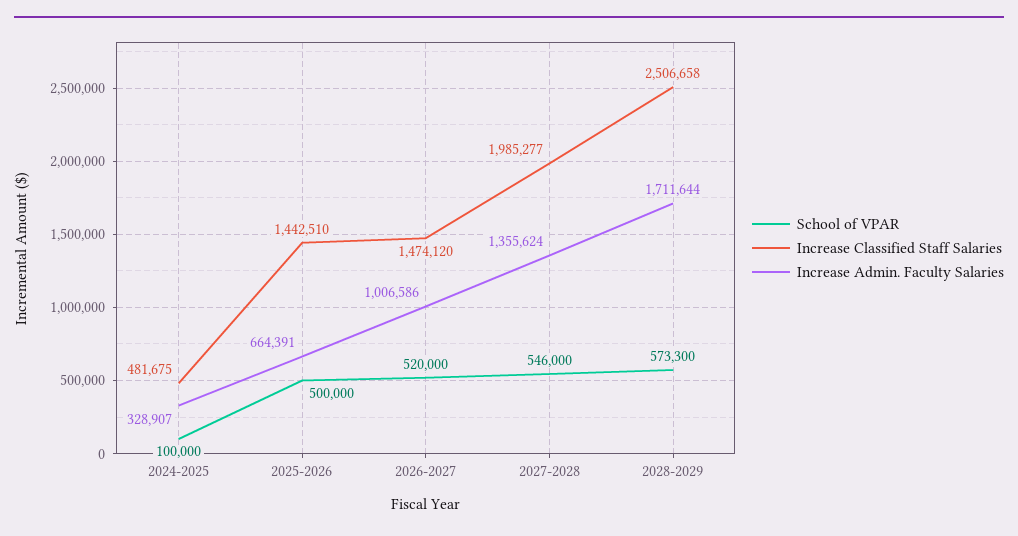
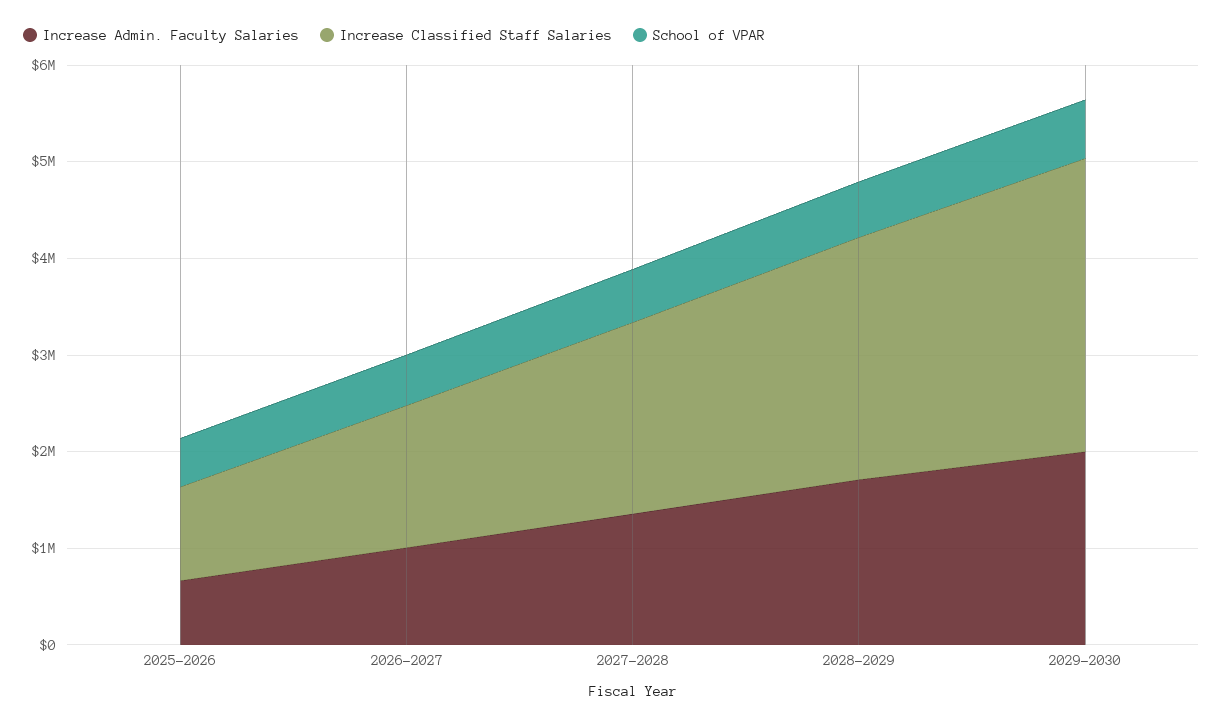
School of VPAR, 2024-2025: 100000 -> none
Increase Classified Staff Salaries, 2024-2025: 481675 -> none
Increase Admin. Faculty Salaries, 2024-2025: 328907 -> none
Increase Classified Staff Salaries, 2025-2026: 1442510 -> 1000000
Increase Admin. Faculty Salaries, 2029-2030: none -> 2000000
Increase Classified Staff Salaries, 2029-2030: none -> 3000000
School of VPAR, 2029-2030: none -> 600000

